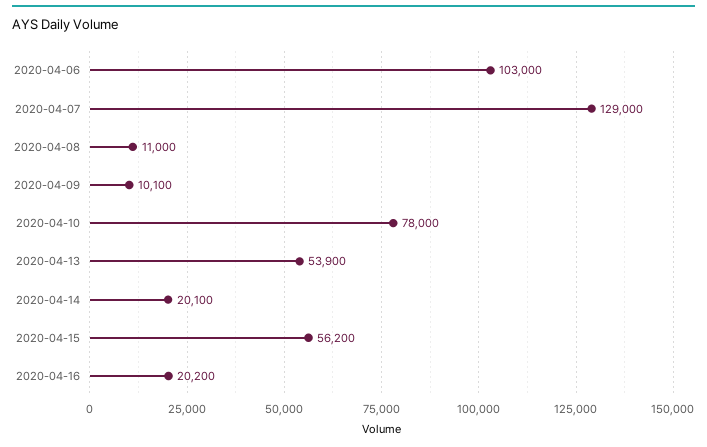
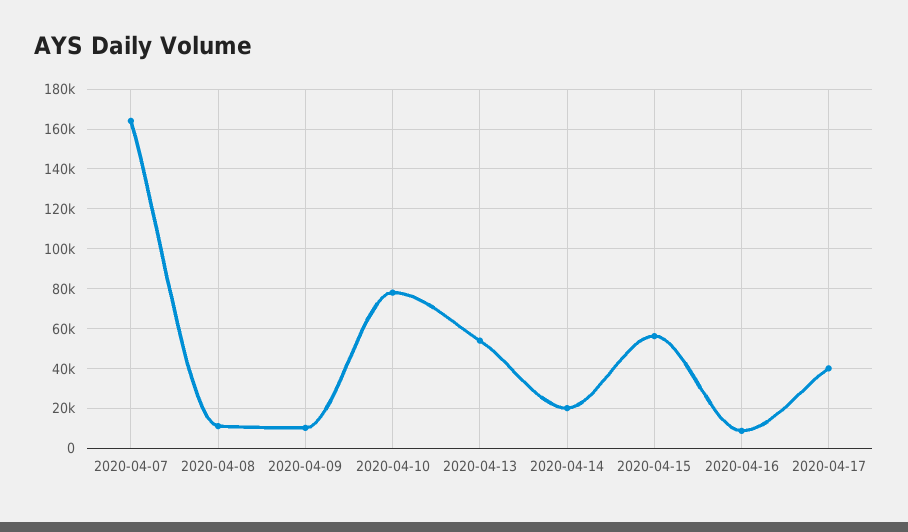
2020-04-06: 103000 -> none
2020-04-07: 129000 -> 165000
2020-04-16: 20200 -> 10000
2020-04-17: none -> 40000

